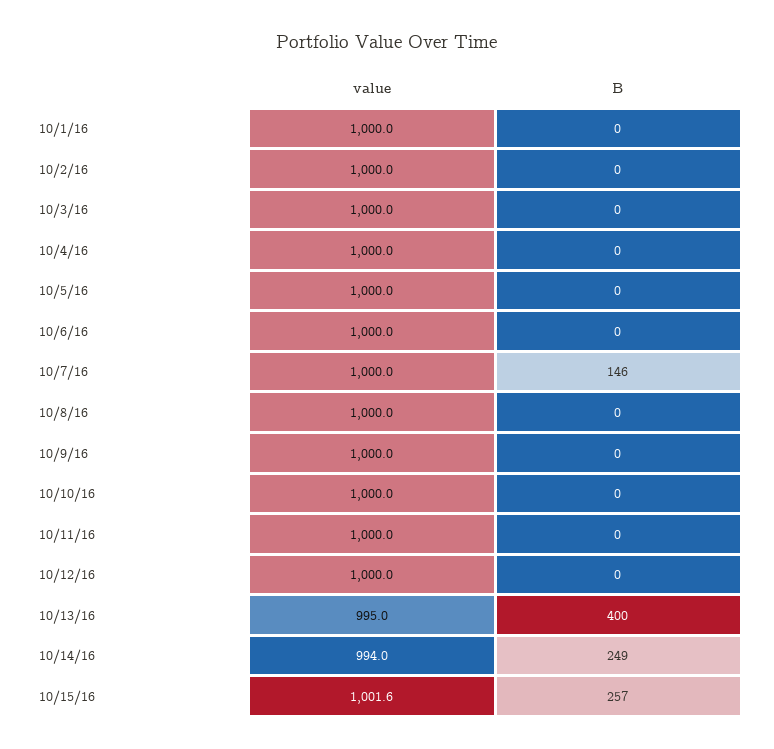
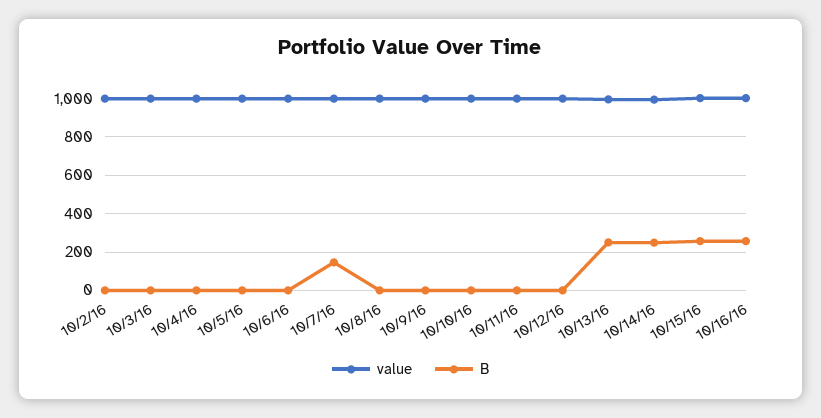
value, 10/1/16: 1000 -> none
B, 10/1/16: 0 -> none
B, 10/13/16: 400 -> 250
value, 10/16/16: none -> 1000
B, 10/16/16: none -> 250

